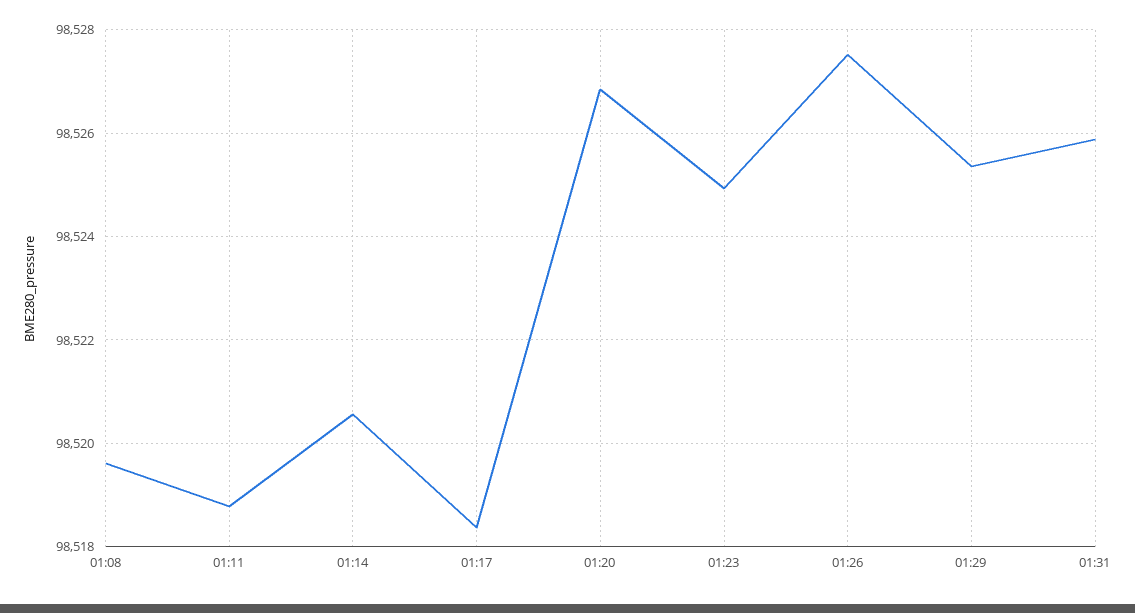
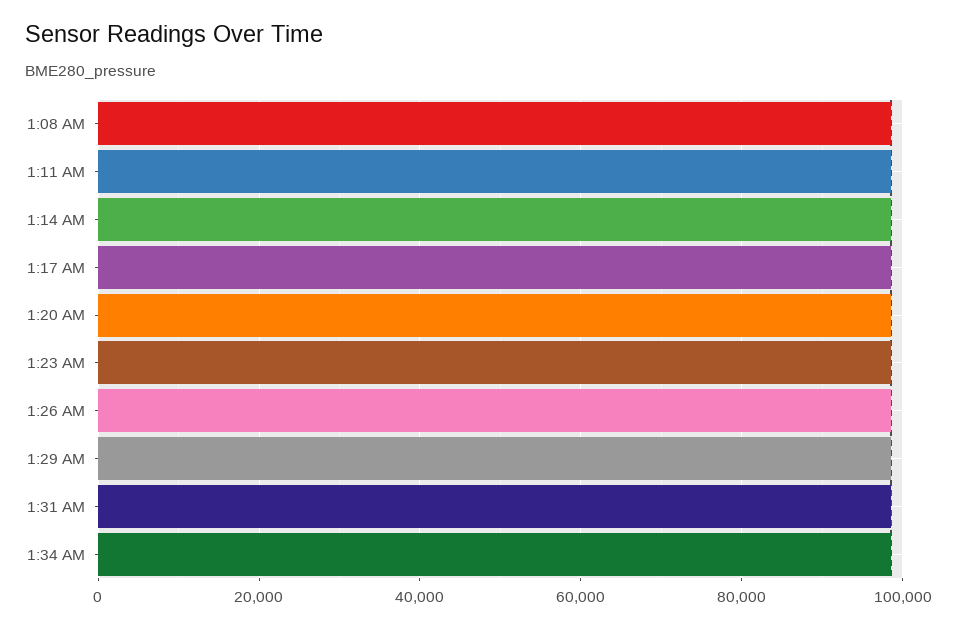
1:34 AM: none -> 98000

